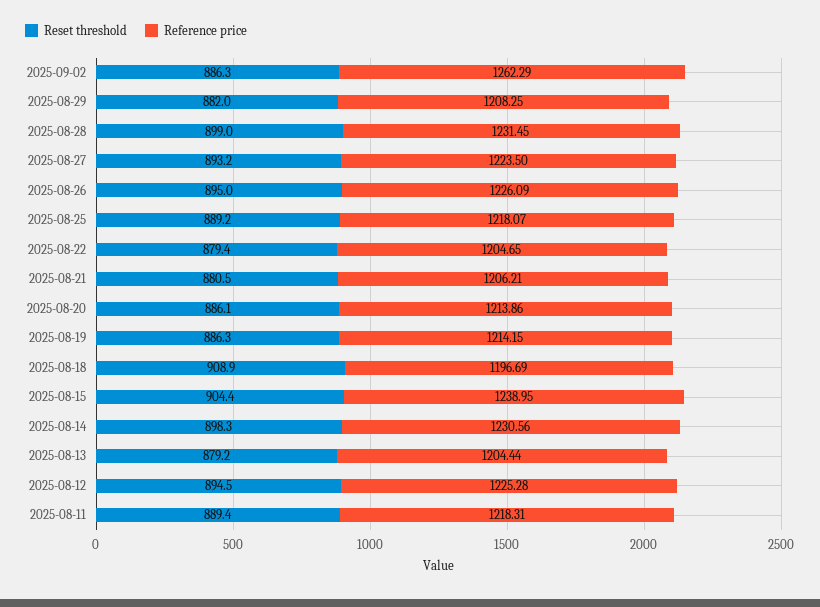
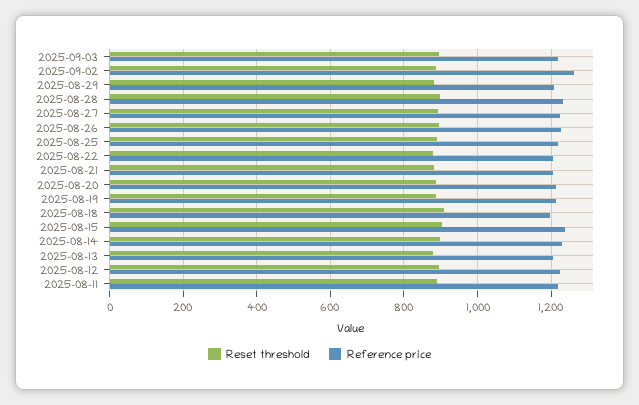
Reset threshold, 2025-09-03: none -> 900
Reference price, 2025-09-03: none -> 1220

